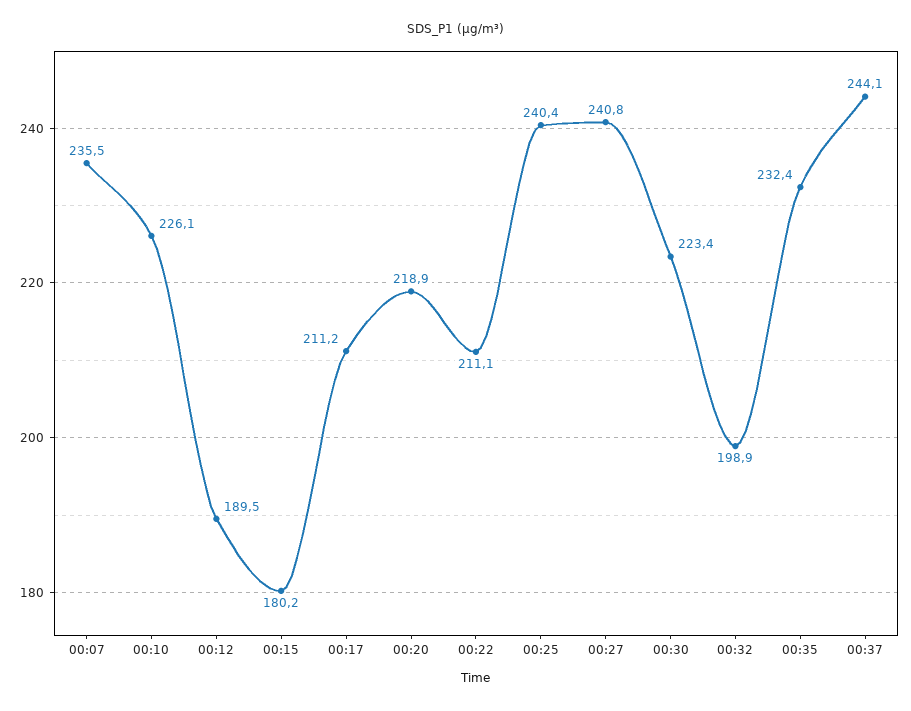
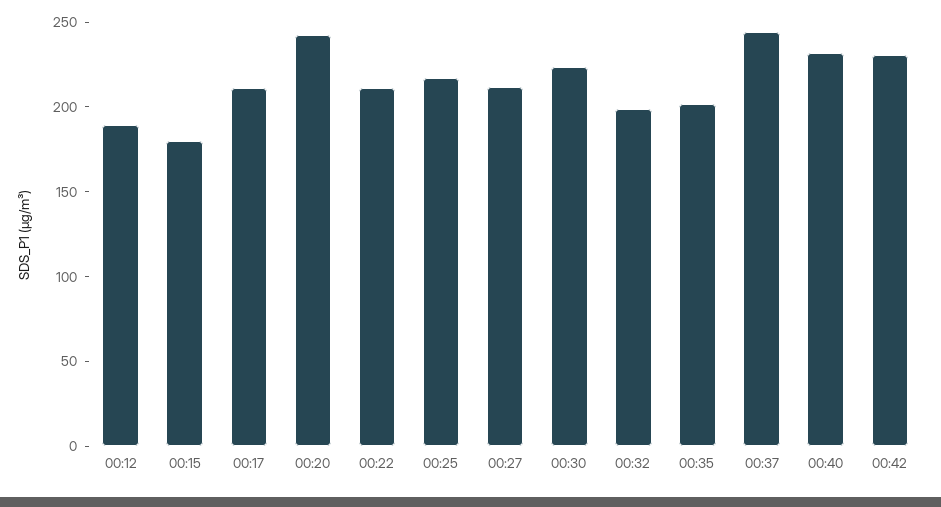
00:07: 235.5 -> none
00:10: 226.1 -> none
00:20: 218.9 -> 240
00:25: 240.4 -> 220
00:27: 240.8 -> 210
00:35: 232.4 -> 200
00:40: none -> 230
00:42: none -> 230

